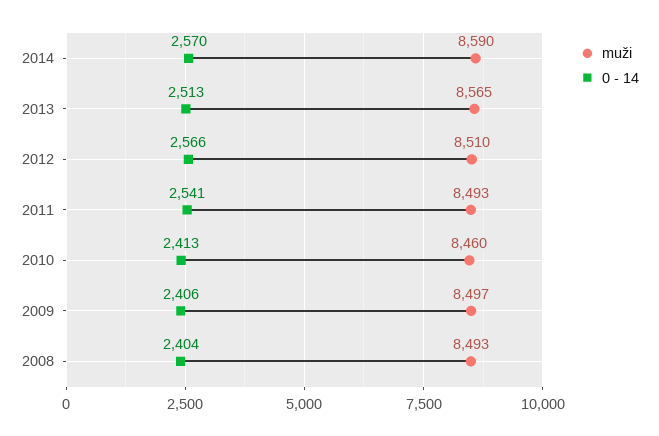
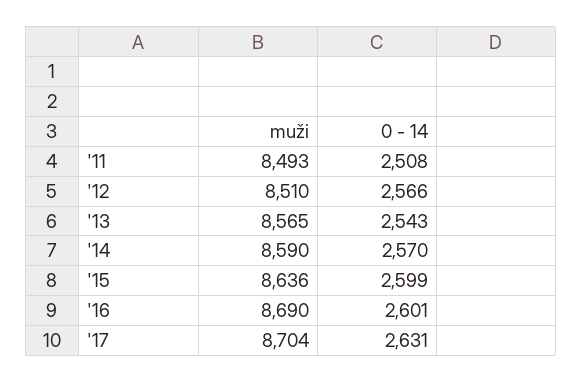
0 - 14, 2013: 2513 -> 2543
0 - 14, 2011: 2541 -> 2508
muži, 2010: 8460 -> none
0 - 14, 2010: 2413 -> none
muži, 2009: 8497 -> none
0 - 14, 2009: 2406 -> none
muži, 2008: 8493 -> none
0 - 14, 2008: 2404 -> none
muži, '15: none -> 8636
0 - 14, '15: none -> 2599
muži, '16: none -> 8690
0 - 14, '16: none -> 2601
muži, '17: none -> 8704
0 - 14, '17: none -> 2631

